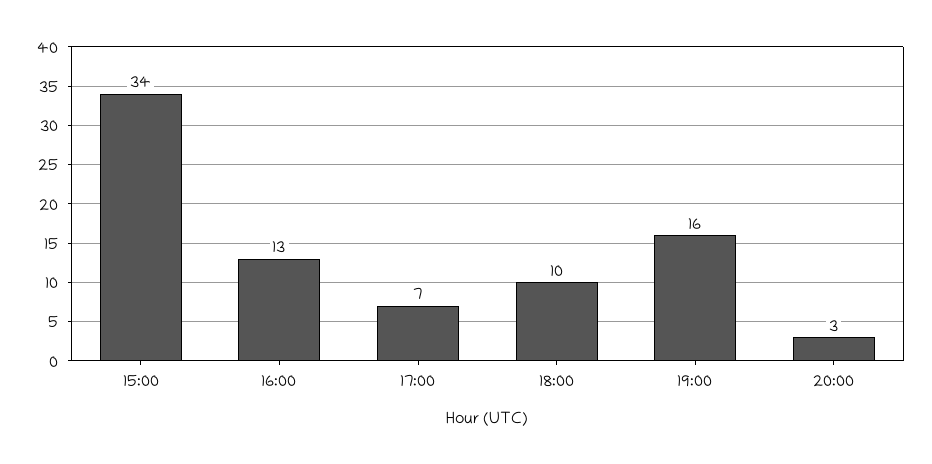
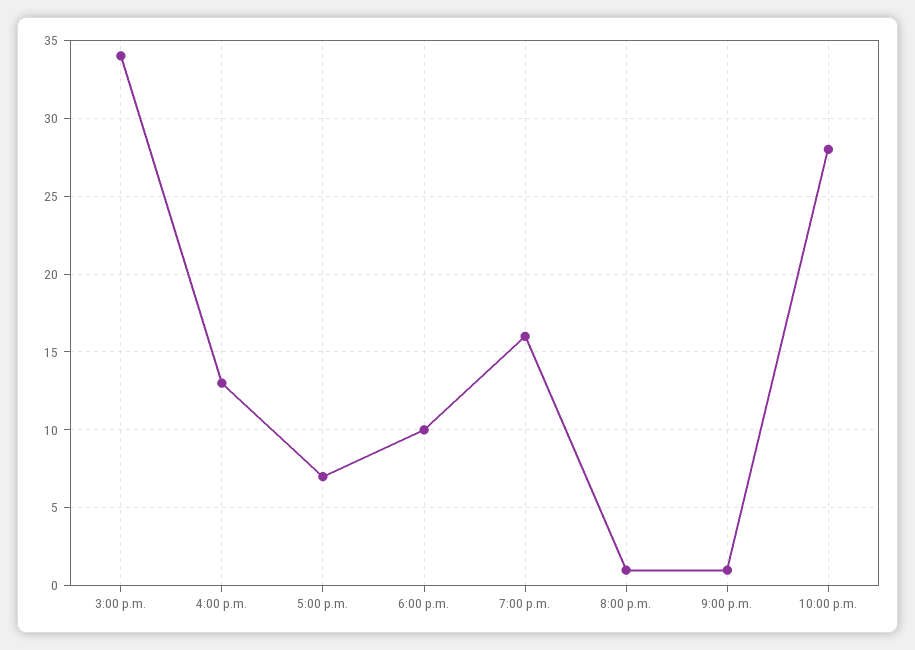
20:00: 3 -> 1
9:00 p.m.: none -> 1
10:00 p.m.: none -> 28

